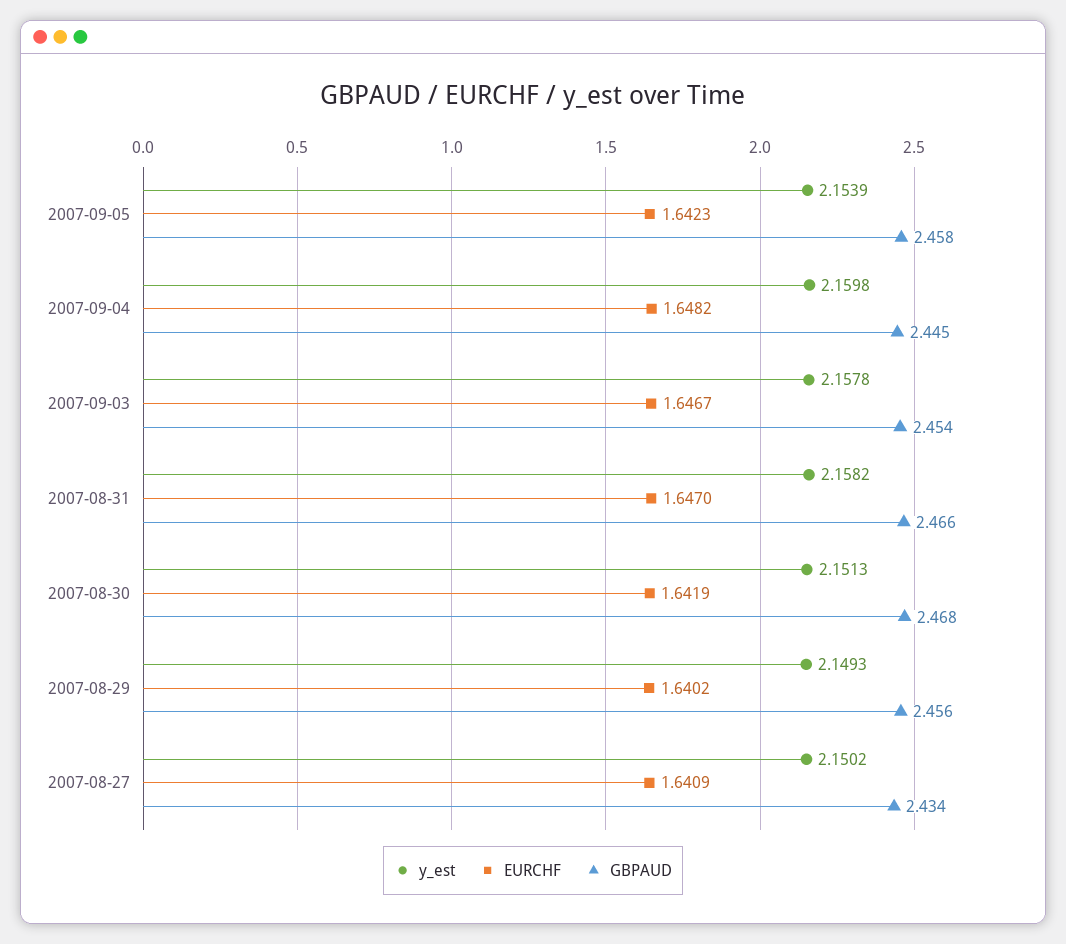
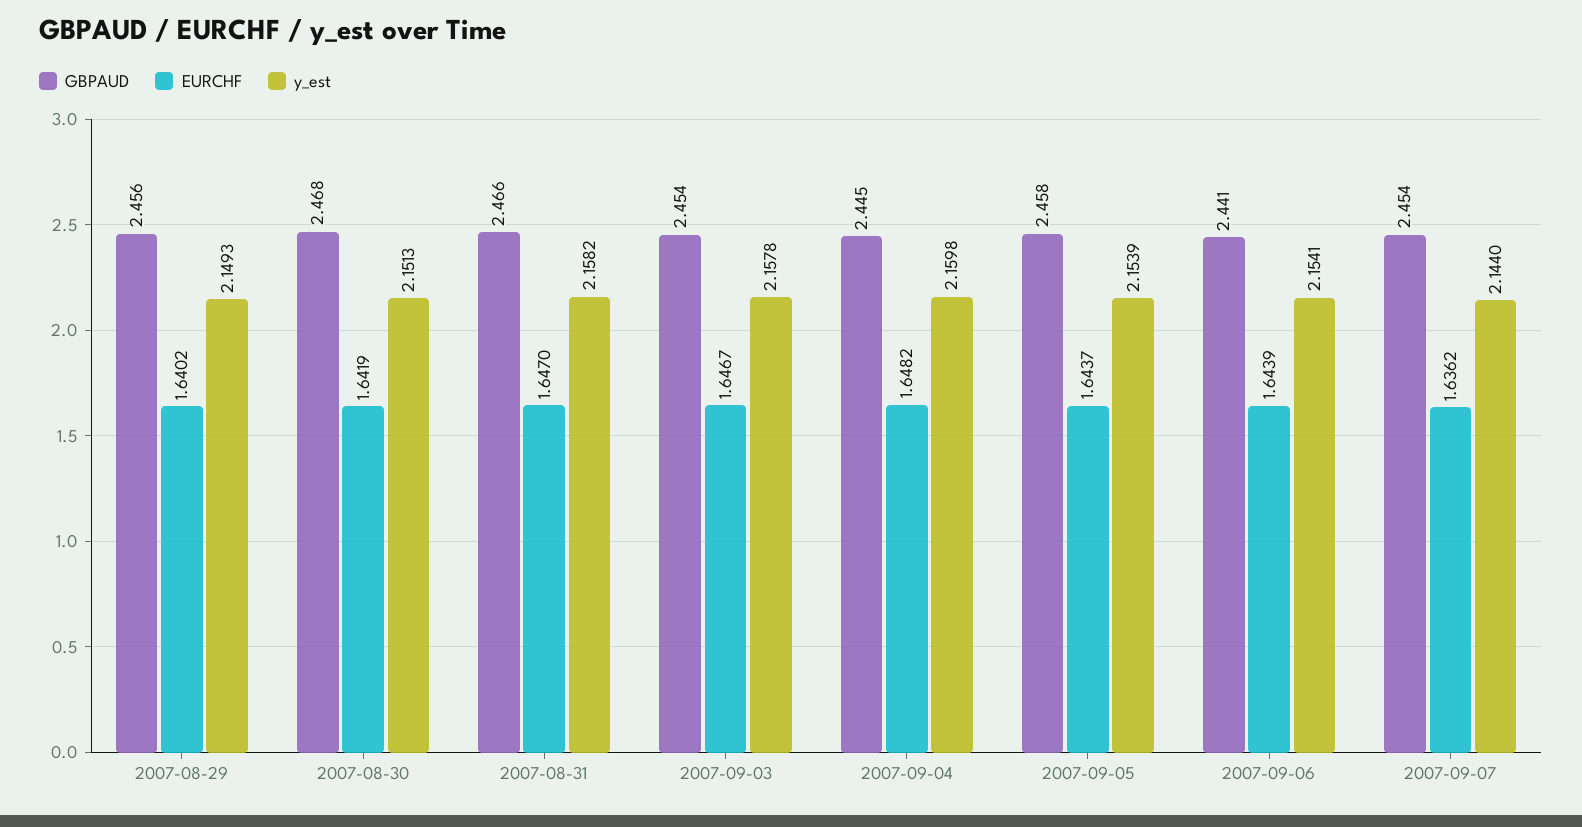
EURCHF, 2007-09-05: 1.6423 -> 1.6437
y_est, 2007-08-27: 2.1502 -> none
EURCHF, 2007-08-27: 1.6409 -> none
GBPAUD, 2007-08-27: 2.434 -> none
GBPAUD, 2007-09-06: none -> 2.441
EURCHF, 2007-09-06: none -> 1.6439
y_est, 2007-09-06: none -> 2.1541
GBPAUD, 2007-09-07: none -> 2.454
EURCHF, 2007-09-07: none -> 1.6362
y_est, 2007-09-07: none -> 2.144

